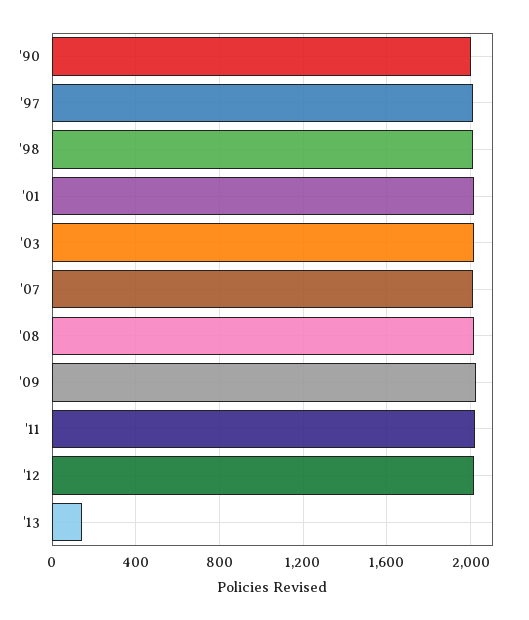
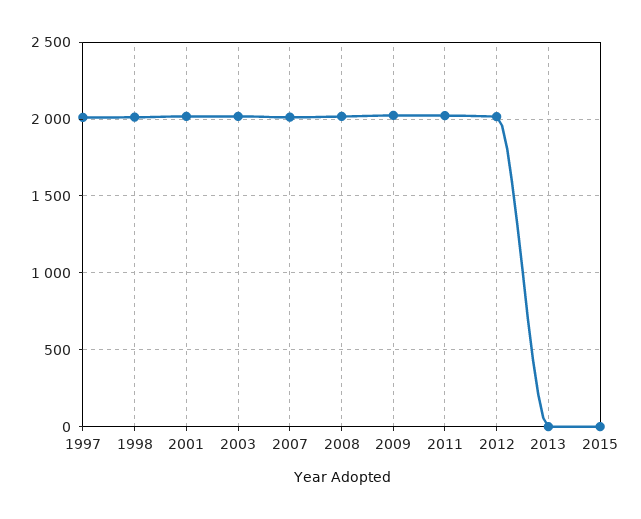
'90: 2000 -> none
'13: 150 -> 0
2015: none -> 0

